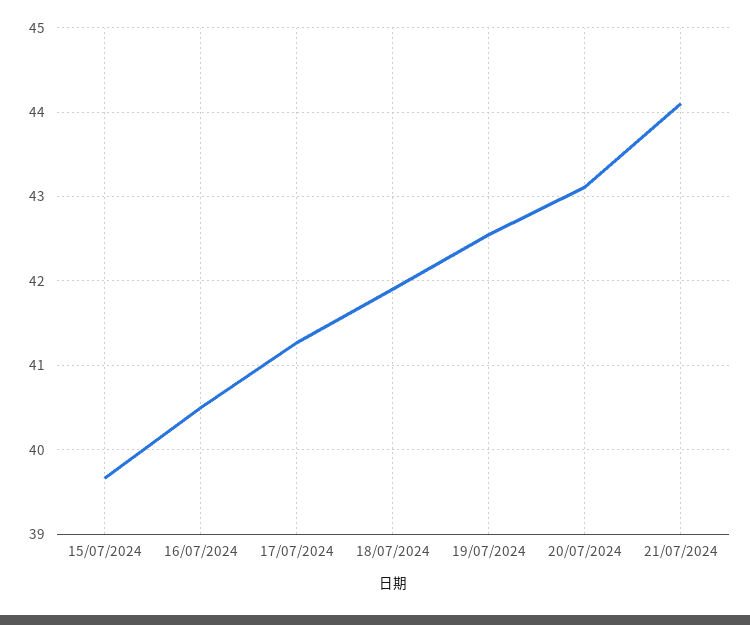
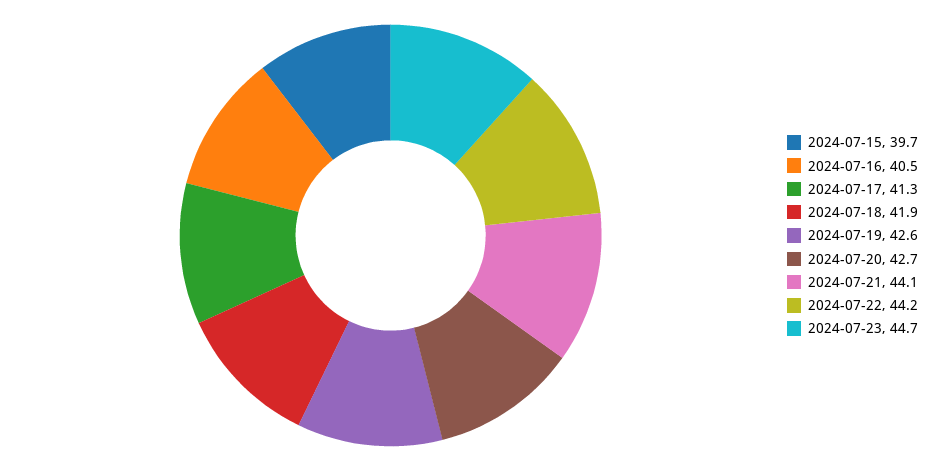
20/07/2024: 43.1 -> 42.7
2024-07-22: none -> 44.2
2024-07-23: none -> 44.7

